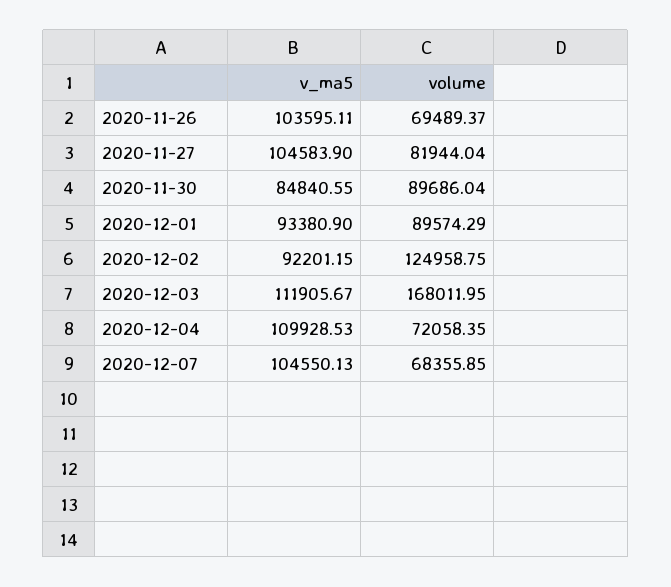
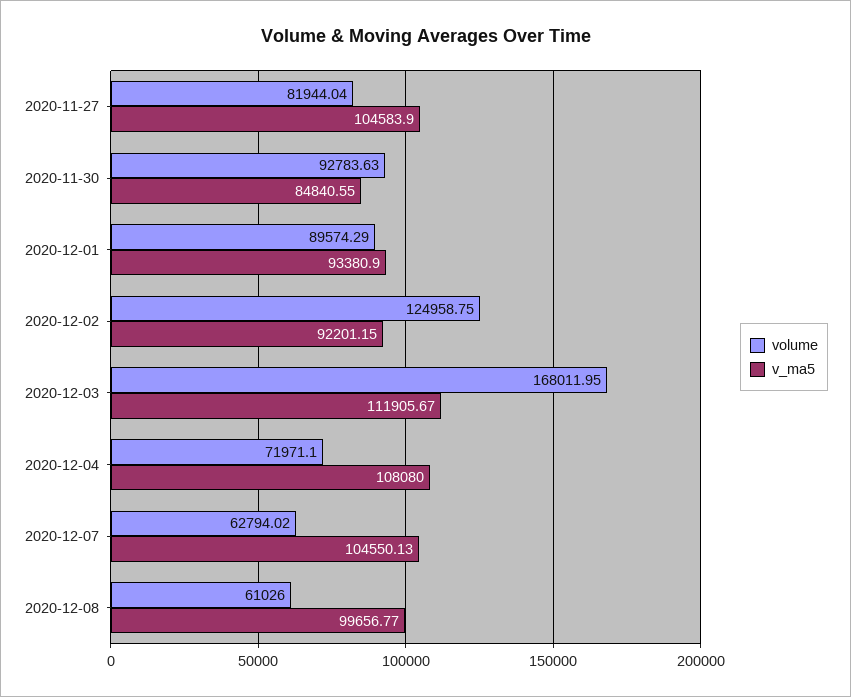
v_ma5, 2020-11-26: 103595.11 -> none
volume, 2020-11-26: 69489.37 -> none
volume, 2020-11-30: 89686.04 -> 92783.63
v_ma5, 2020-12-04: 109928.53 -> 108080
volume, 2020-12-04: 72058.35 -> 71971.1
volume, 2020-12-07: 68355.85 -> 62794.02
volume, 2020-12-08: none -> 61026
v_ma5, 2020-12-08: none -> 99656.77

